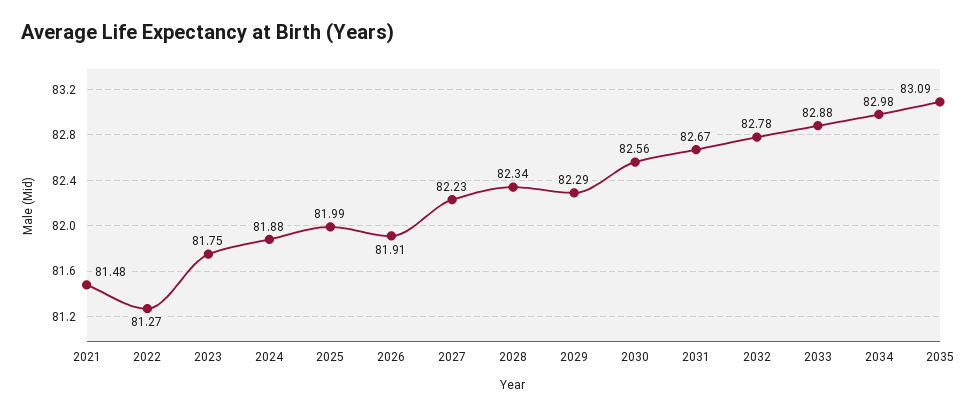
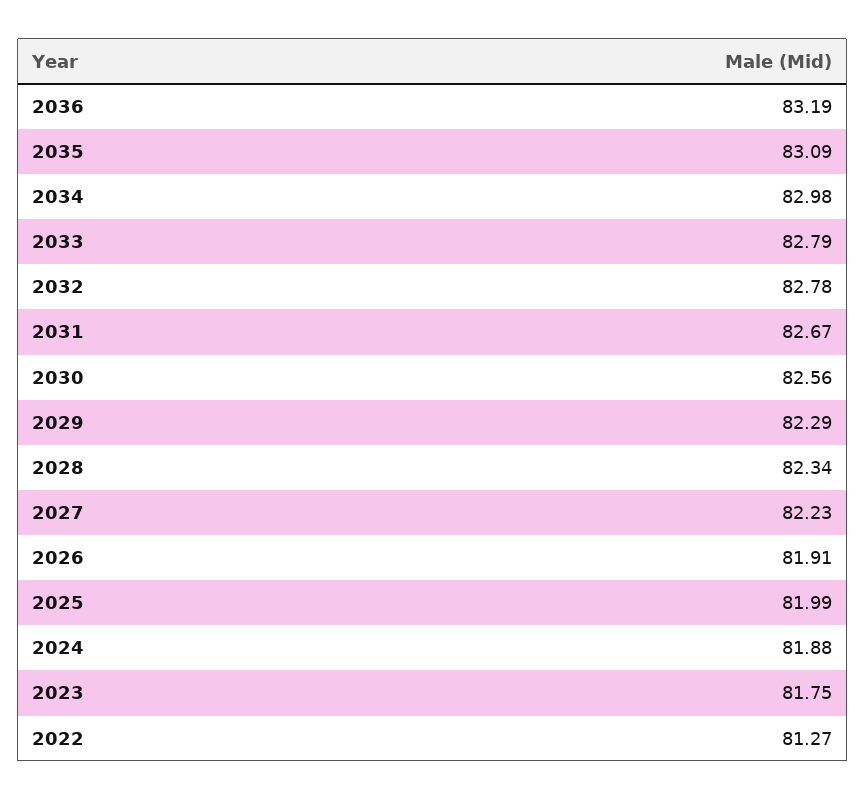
2021: 81.48 -> none
2033: 82.88 -> 82.79
2036: none -> 83.19

